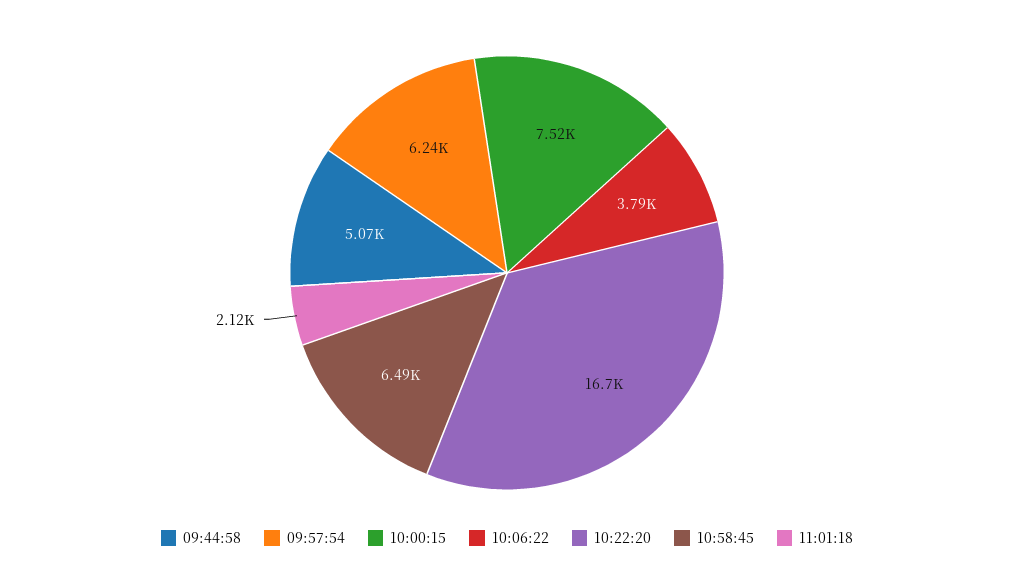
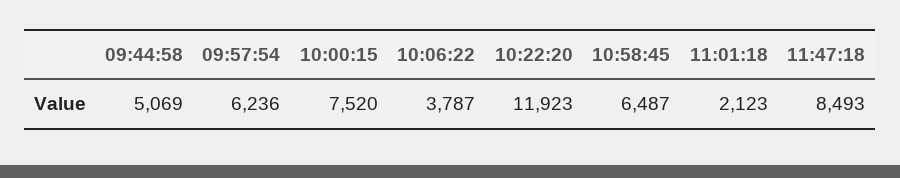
10:22:20: 16700 -> 11923
11:47:18: none -> 8493

